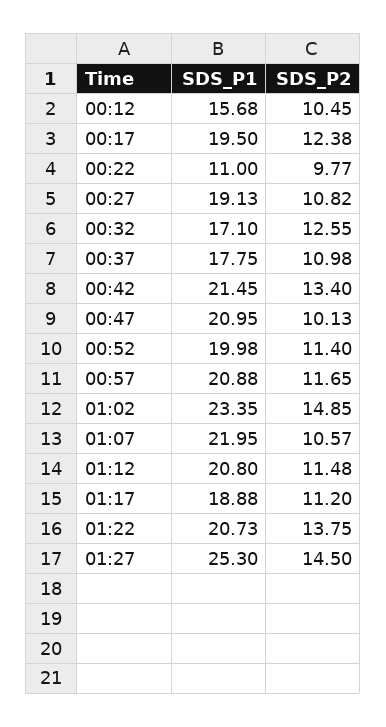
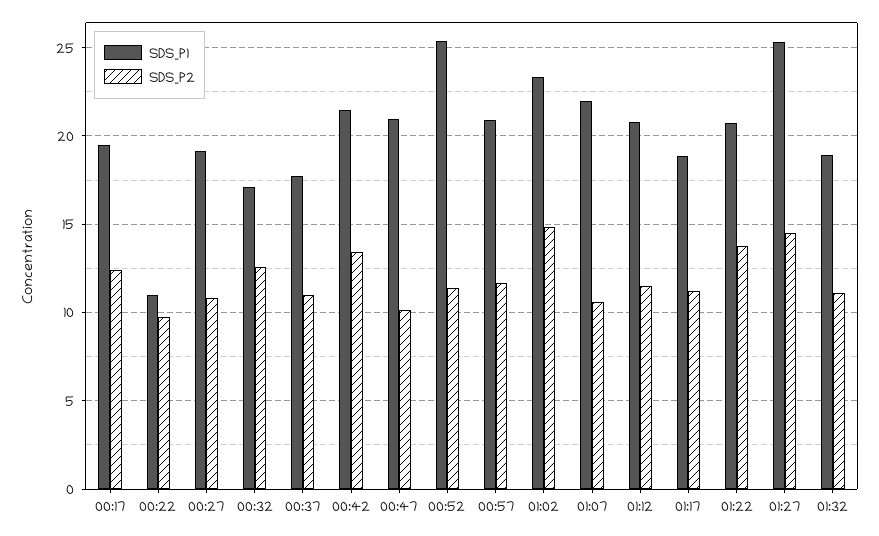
SDS_P1, 00:12: 15.68 -> none
SDS_P2, 00:12: 10.45 -> none
SDS_P1, 00:52: 19.98 -> 25.5
SDS_P1, 01:32: none -> 19
SDS_P2, 01:32: none -> 11

